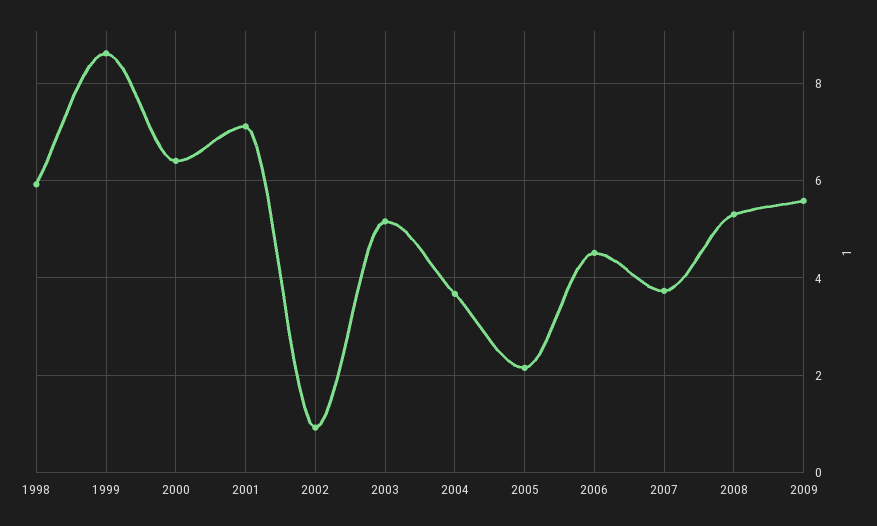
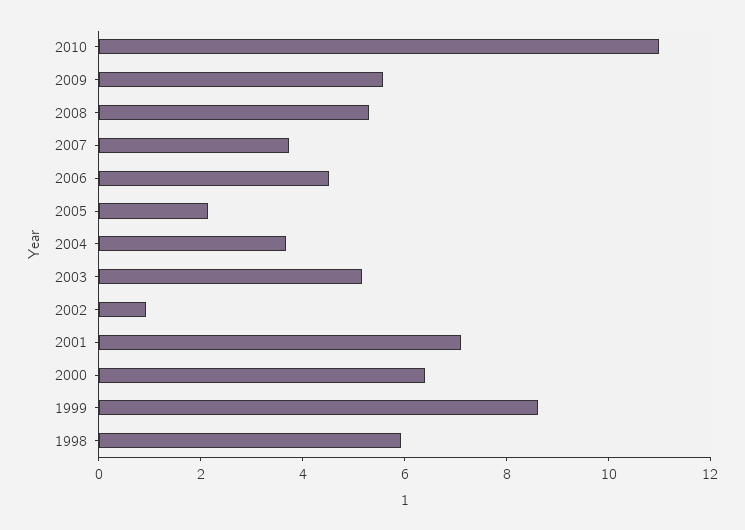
2010: none -> 11

